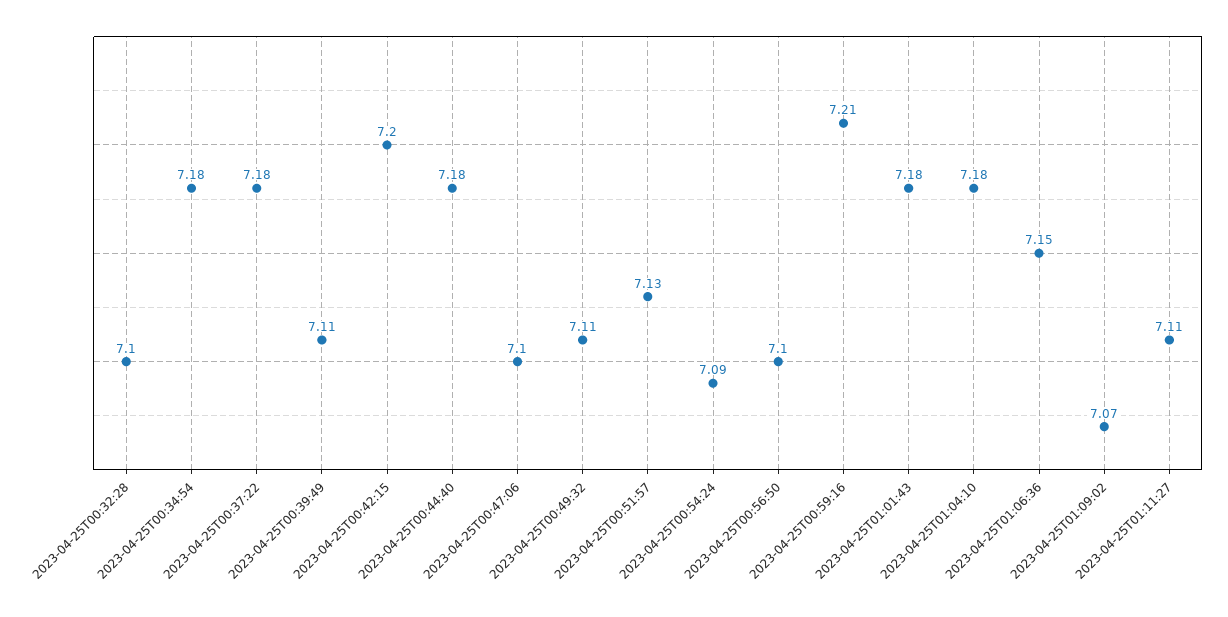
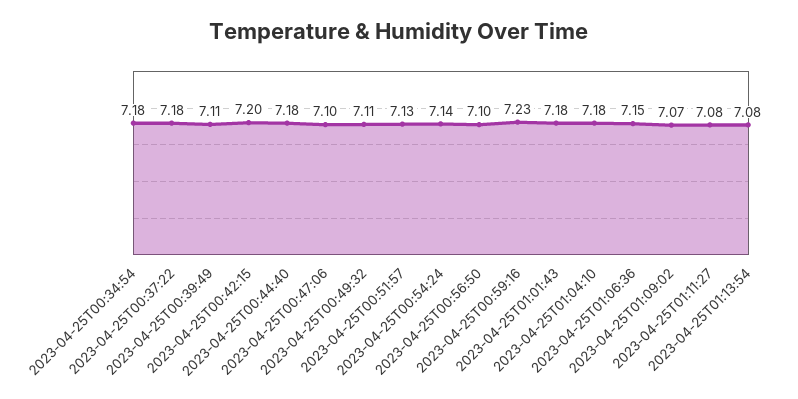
2023-04-25T00:32:28: 7.1 -> none
2023-04-25T00:54:24: 7.09 -> 7.14
2023-04-25T00:59:16: 7.21 -> 7.23
2023-04-25T01:11:27: 7.11 -> 7.08
2023-04-25T01:13:54: none -> 7.08

